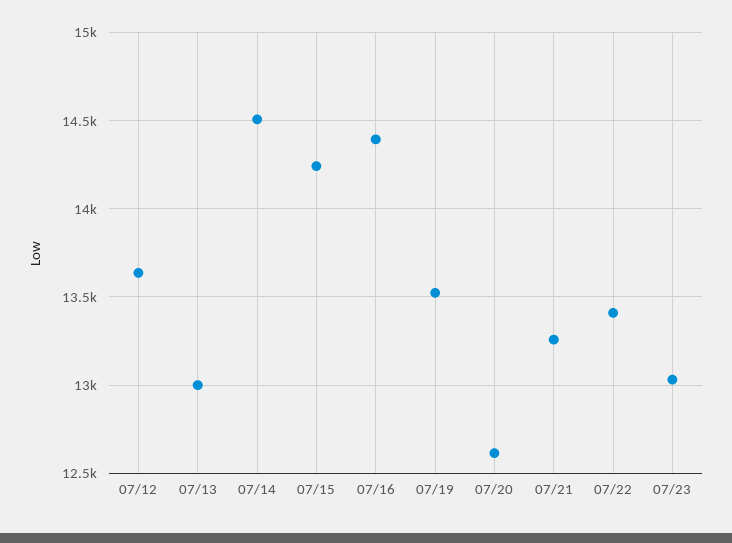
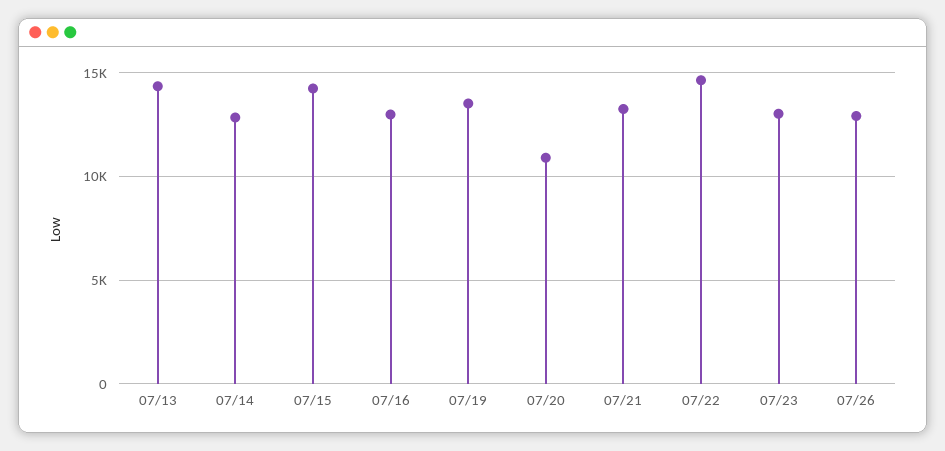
07/12: 13650 -> none
07/13: 13000 -> 14500
07/14: 14500 -> 13000
07/16: 14400 -> 13000
07/20: 12600 -> 11000
07/22: 13400 -> 14500
07/26: none -> 13000

